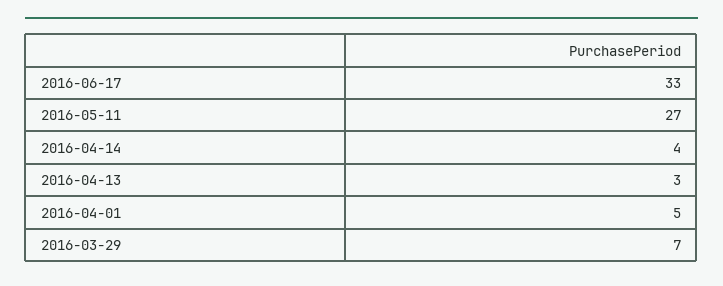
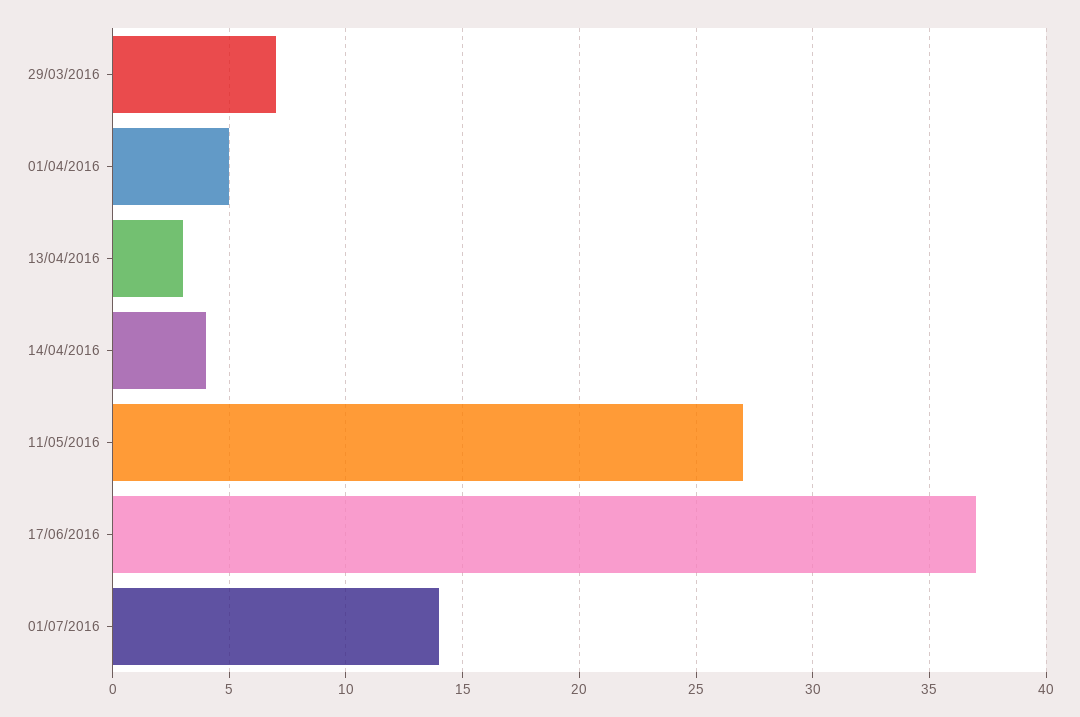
2016-06-17: 33 -> 37
01/07/2016: none -> 14

